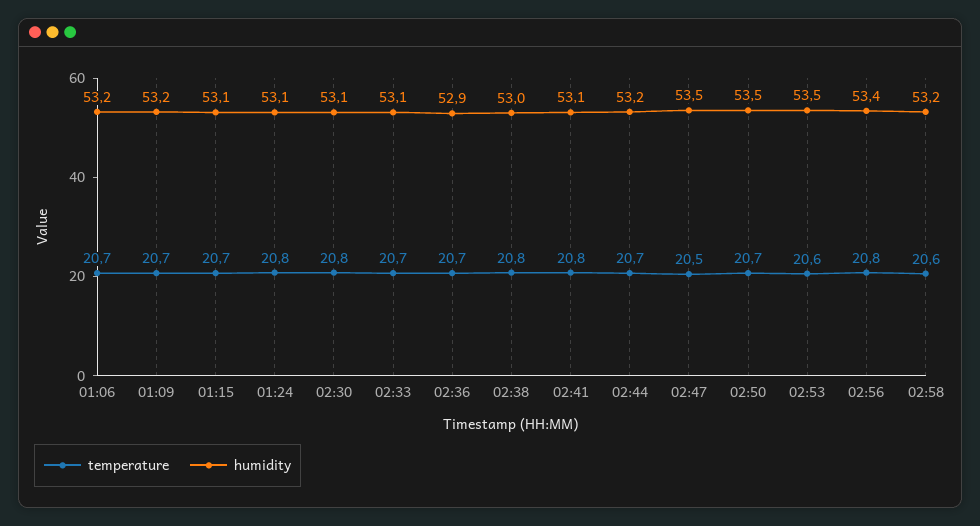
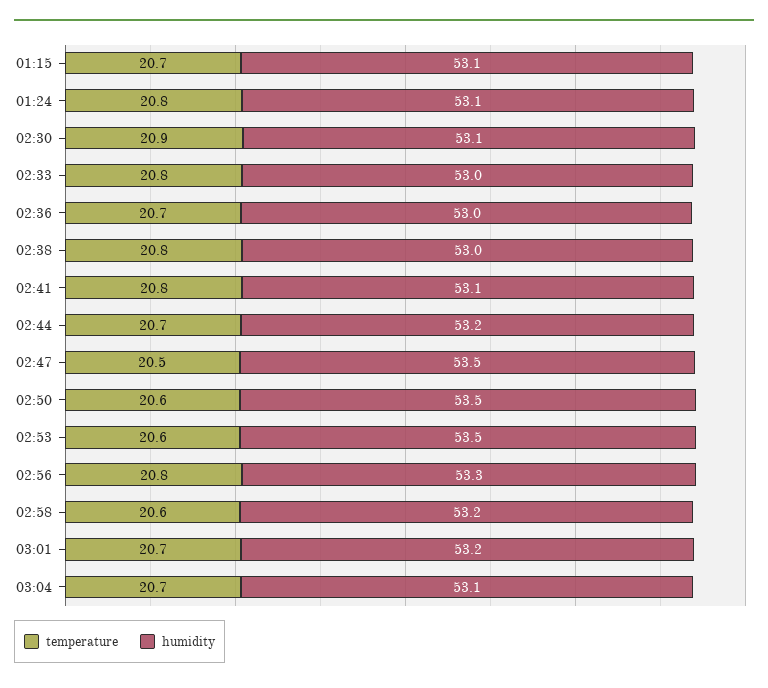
temperature, 01:06: 20.7 -> none
humidity, 01:06: 53.2 -> none
temperature, 01:09: 20.7 -> none
humidity, 01:09: 53.2 -> none
temperature, 02:30: 20.8 -> 20.9
temperature, 02:33: 20.7 -> 20.8
humidity, 02:33: 53.1 -> 53
humidity, 02:36: 52.9 -> 53
temperature, 02:50: 20.7 -> 20.6
humidity, 02:56: 53.4 -> 53.3
temperature, 03:01: none -> 20.7
humidity, 03:01: none -> 53.2
temperature, 03:04: none -> 20.7
humidity, 03:04: none -> 53.1

